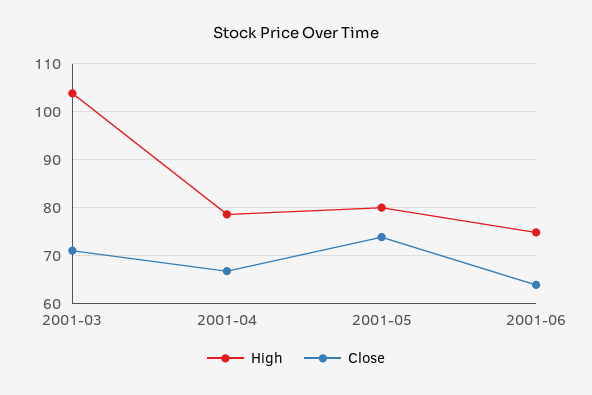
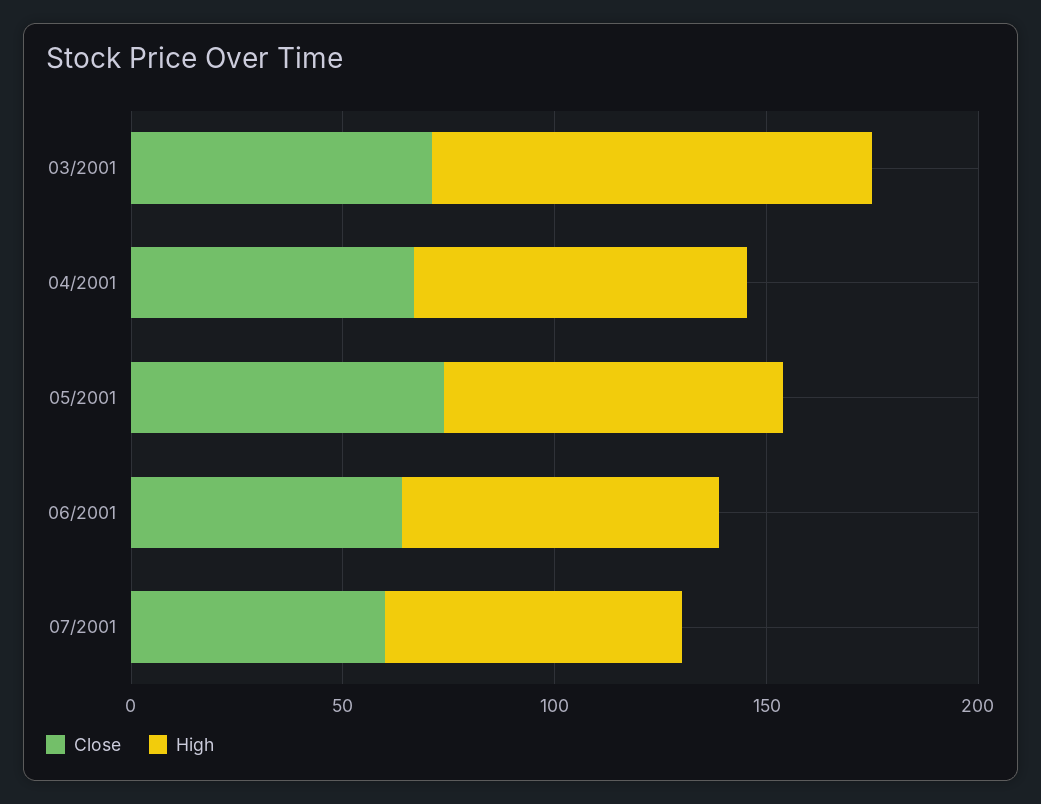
Close, 07/2001: none -> 60
High, 07/2001: none -> 70

